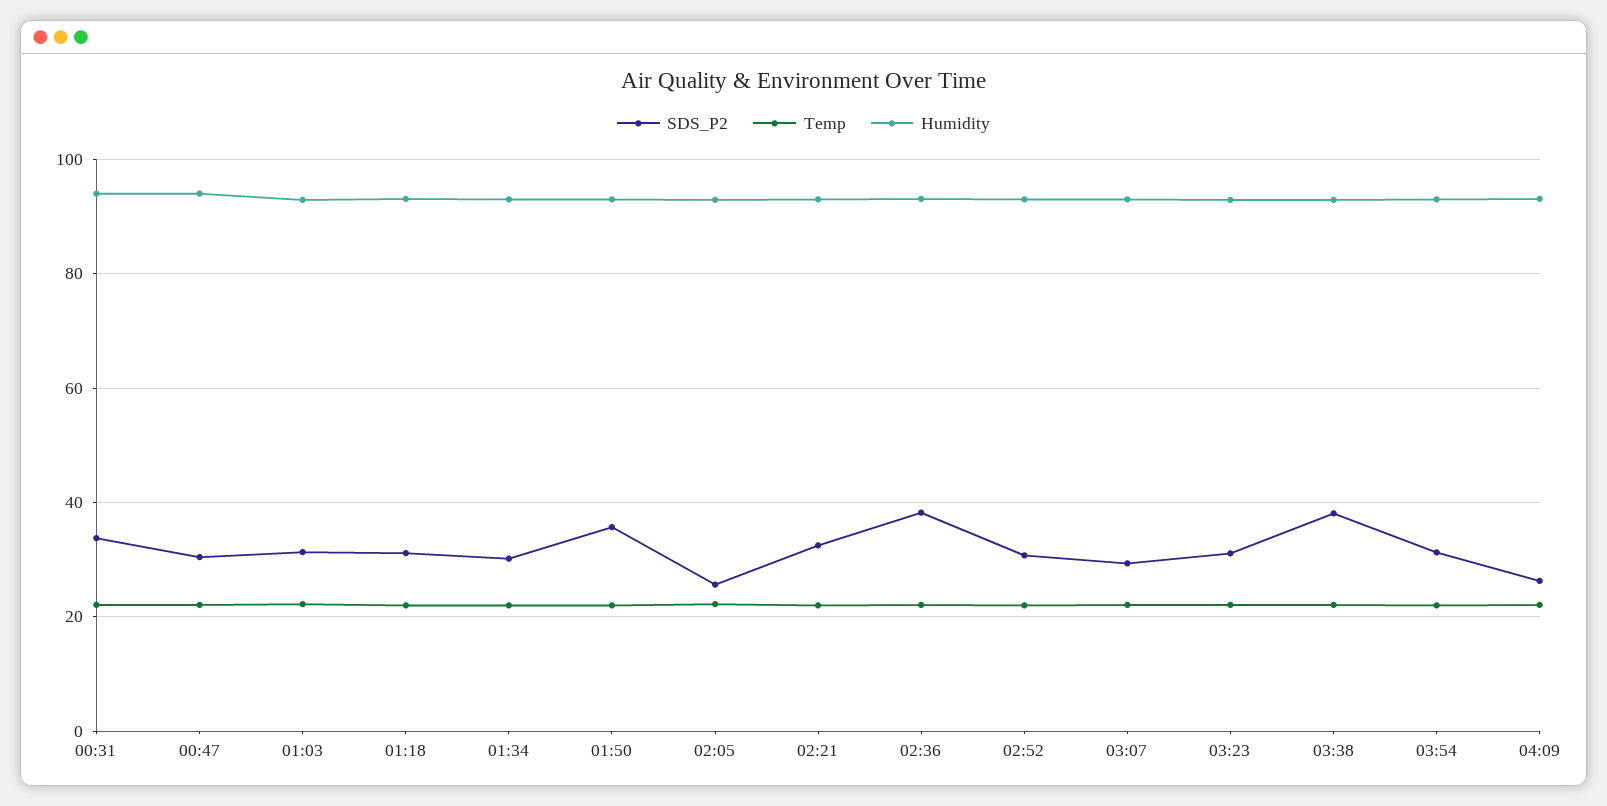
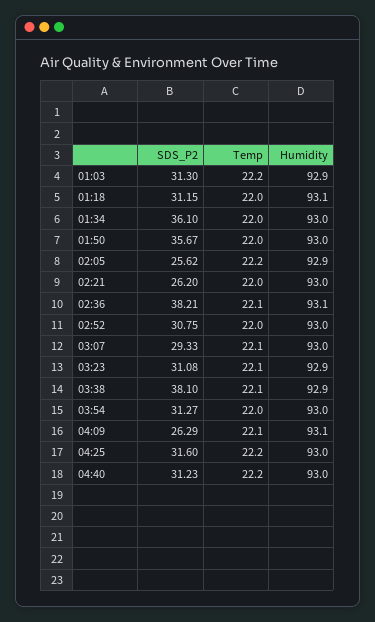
SDS_P2, 00:31: 34 -> none
Temp, 00:31: 22 -> none
Humidity, 00:31: 94 -> none
SDS_P2, 00:47: 30 -> none
Temp, 00:47: 22 -> none
Humidity, 00:47: 94 -> none
SDS_P2, 01:34: 30 -> 36.1
SDS_P2, 02:21: 32 -> 26.2
SDS_P2, 04:25: none -> 31.6
Temp, 04:25: none -> 22.2
Humidity, 04:25: none -> 93
SDS_P2, 04:40: none -> 31.23
Temp, 04:40: none -> 22.2
Humidity, 04:40: none -> 93

